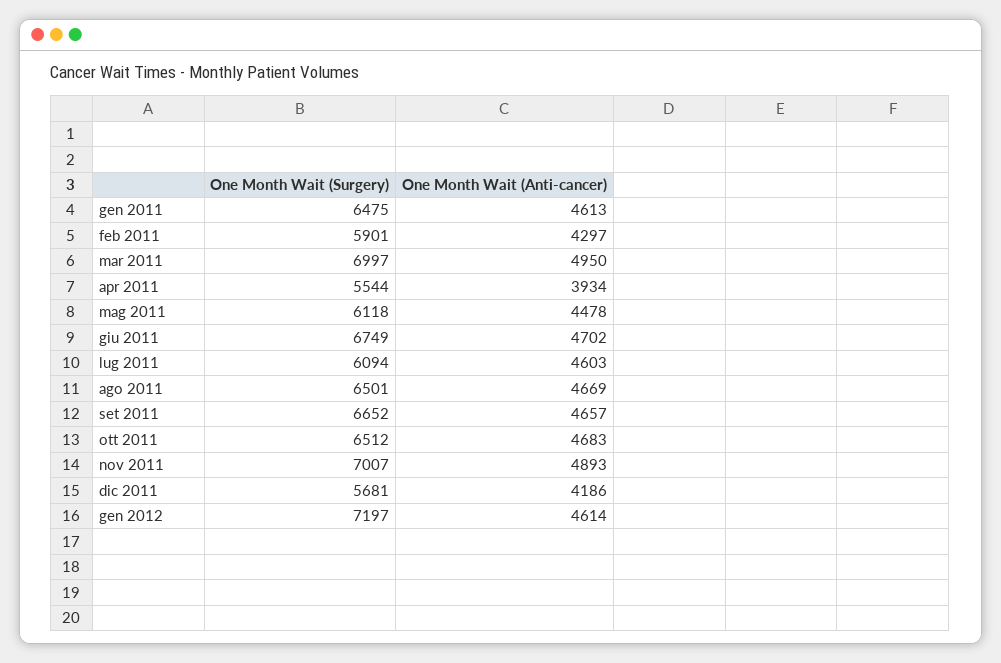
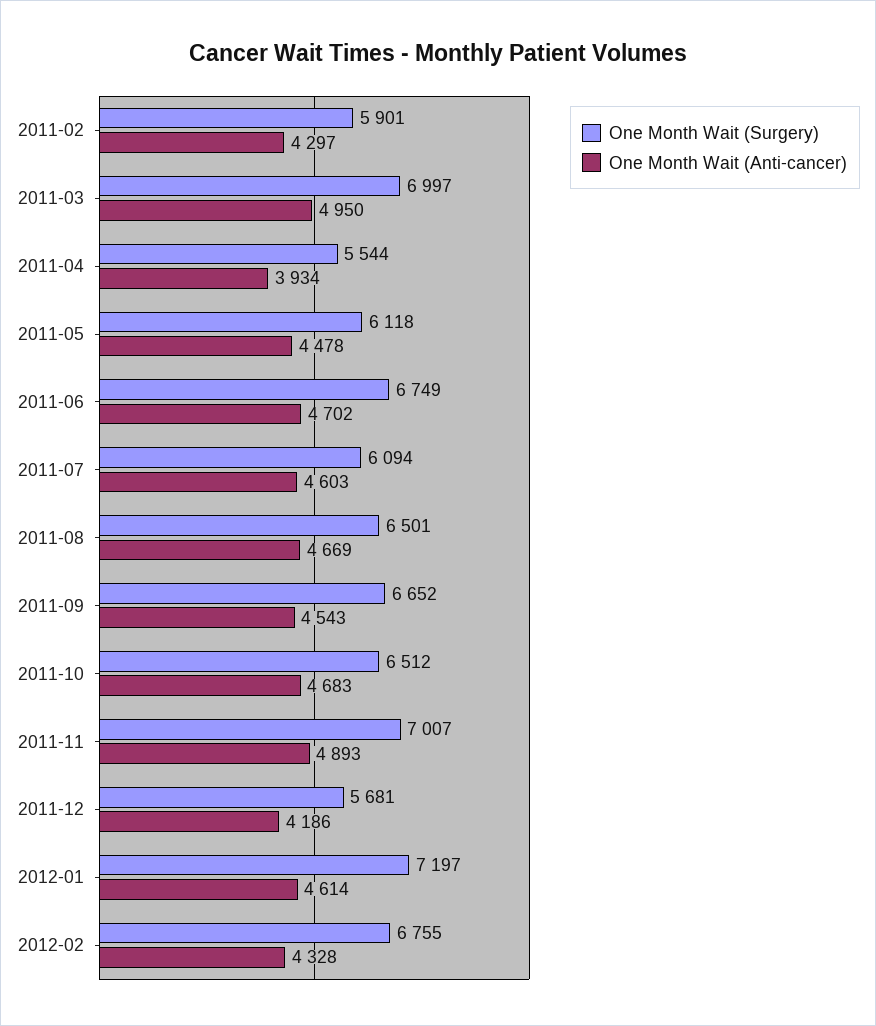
One Month Wait (Surgery), gen 2011: 6475 -> none
One Month Wait (Anti-cancer), gen 2011: 4613 -> none
One Month Wait (Anti-cancer), set 2011: 4657 -> 4543
One Month Wait (Surgery), 2012-02: none -> 6755
One Month Wait (Anti-cancer), 2012-02: none -> 4328

